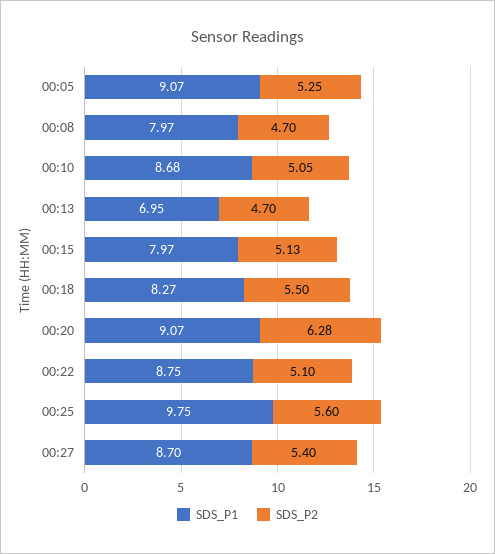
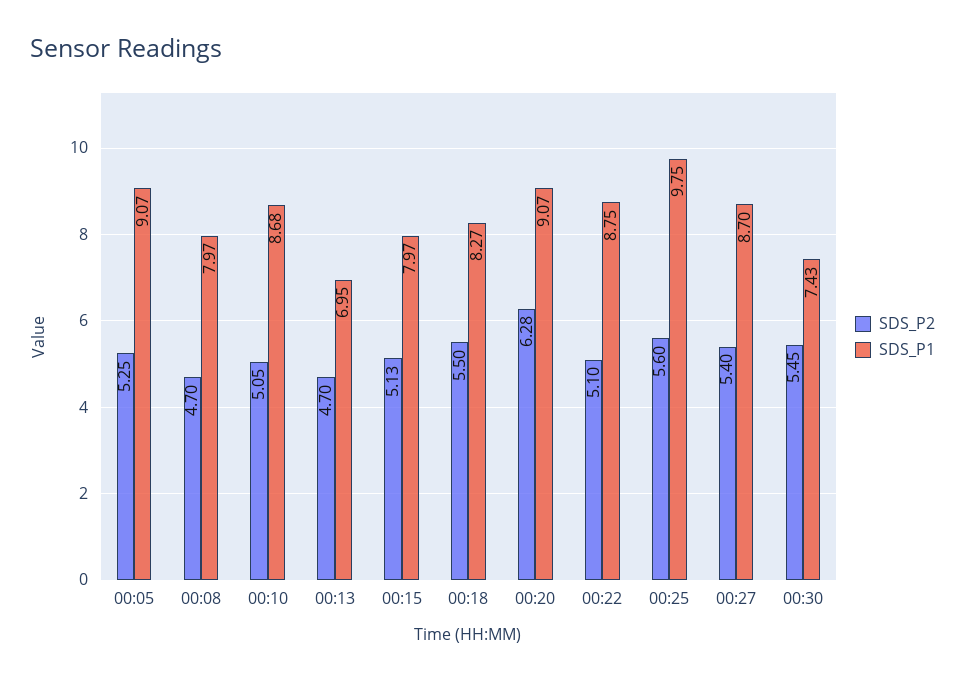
SDS_P2, 00:30: none -> 5.45
SDS_P1, 00:30: none -> 7.43

